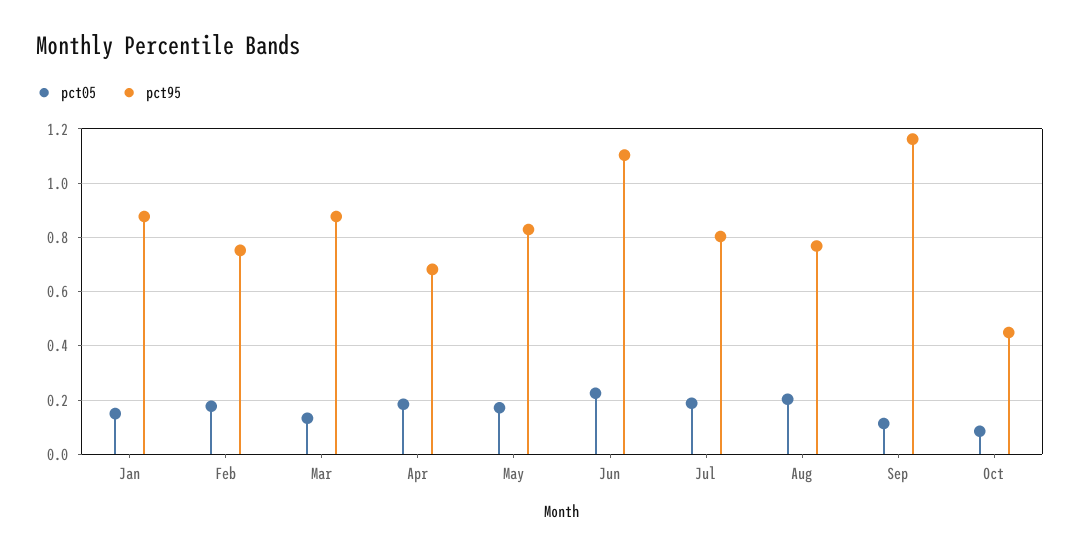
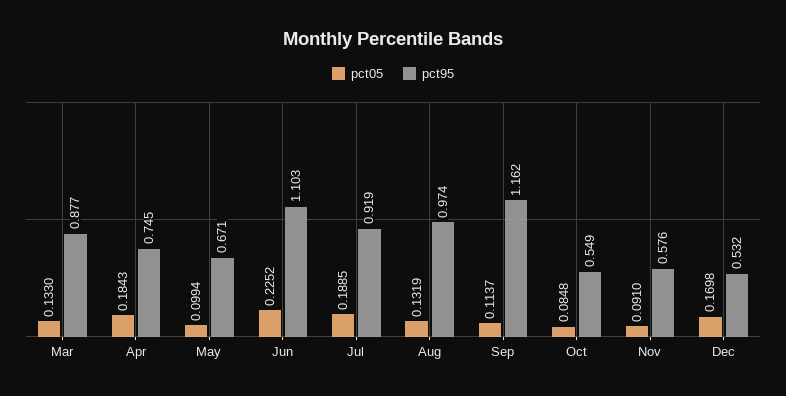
pct05, Jan: 0.15 -> none
pct95, Jan: 0.875 -> none
pct05, Feb: 0.175 -> none
pct95, Feb: 0.75 -> none
pct95, Apr: 0.675 -> 0.745
pct05, May: 0.175 -> 0.0994
pct95, May: 0.825 -> 0.671
pct95, Jul: 0.8 -> 0.919
pct05, Aug: 0.2 -> 0.1319
pct95, Aug: 0.775 -> 0.974
pct95, Oct: 0.45 -> 0.549
pct05, Nov: none -> 0.091
pct95, Nov: none -> 0.576
pct05, Dec: none -> 0.1698
pct95, Dec: none -> 0.532

